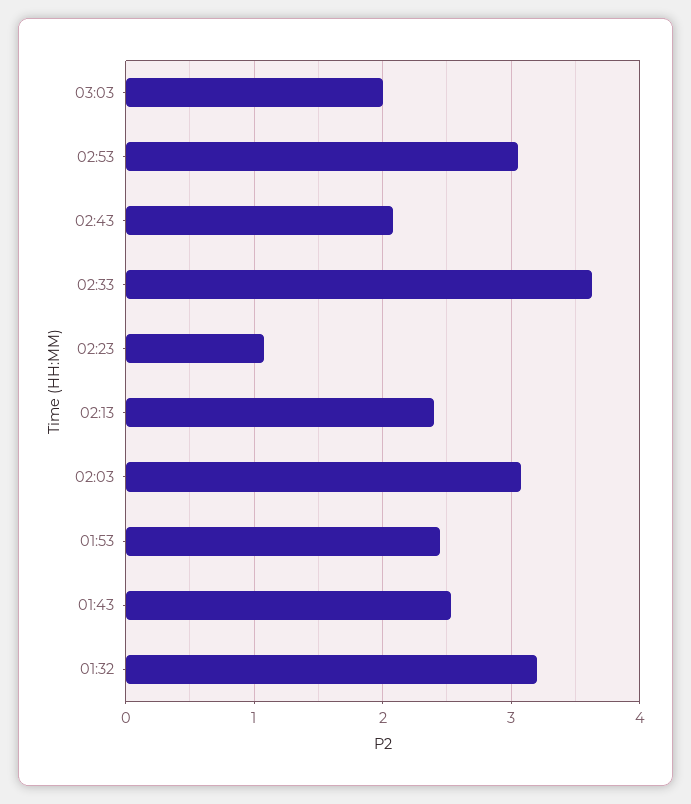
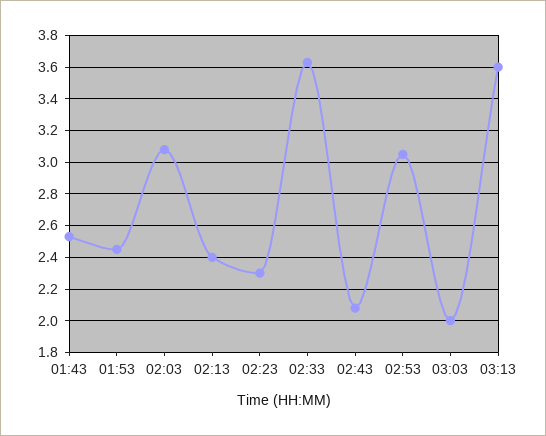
02:23: 1.1 -> 2.3
01:32: 3.2 -> none
03:13: none -> 3.6

